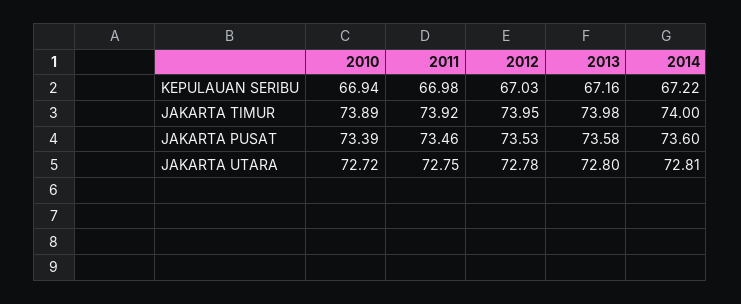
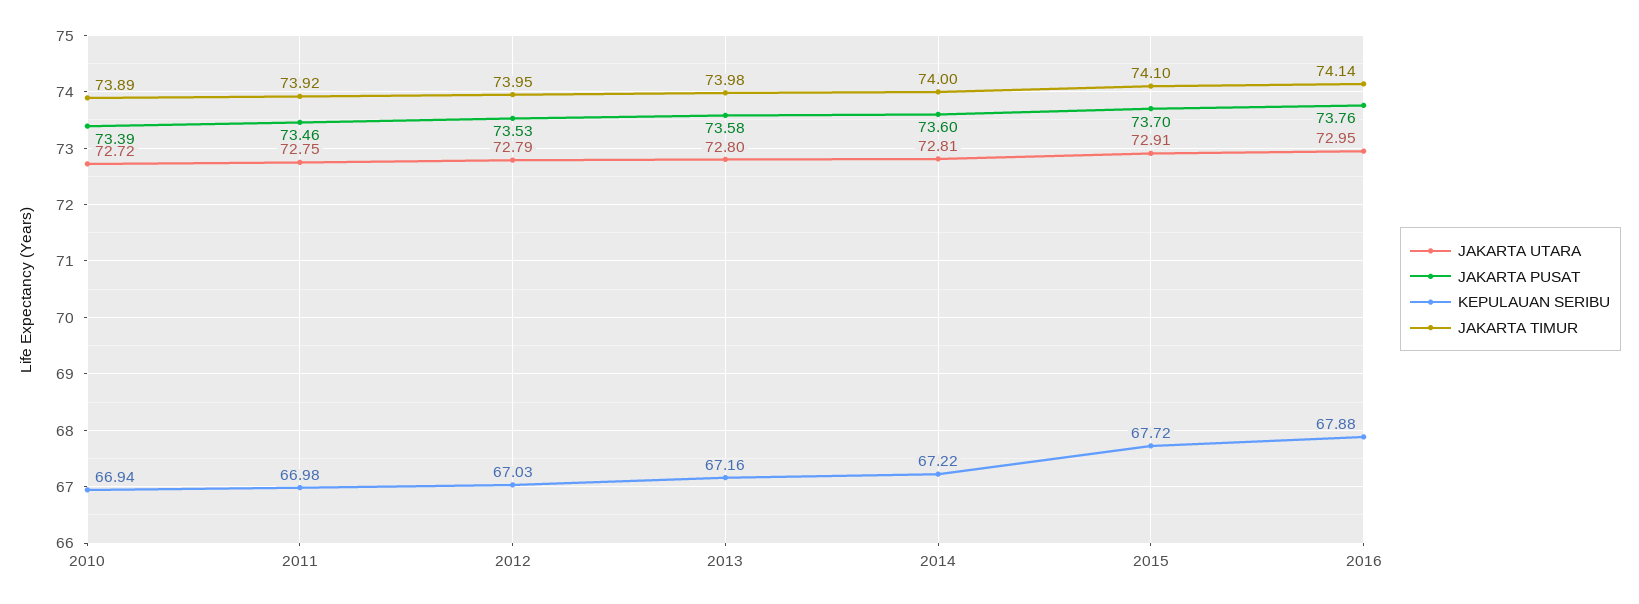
JAKARTA UTARA, 2012: 72.78 -> 72.79
JAKARTA UTARA, 2015: none -> 72.91
JAKARTA PUSAT, 2015: none -> 73.7
KEPULAUAN SERIBU, 2015: none -> 67.72
JAKARTA TIMUR, 2015: none -> 74.1
JAKARTA UTARA, 2016: none -> 72.95
JAKARTA PUSAT, 2016: none -> 73.76
KEPULAUAN SERIBU, 2016: none -> 67.88
JAKARTA TIMUR, 2016: none -> 74.14

